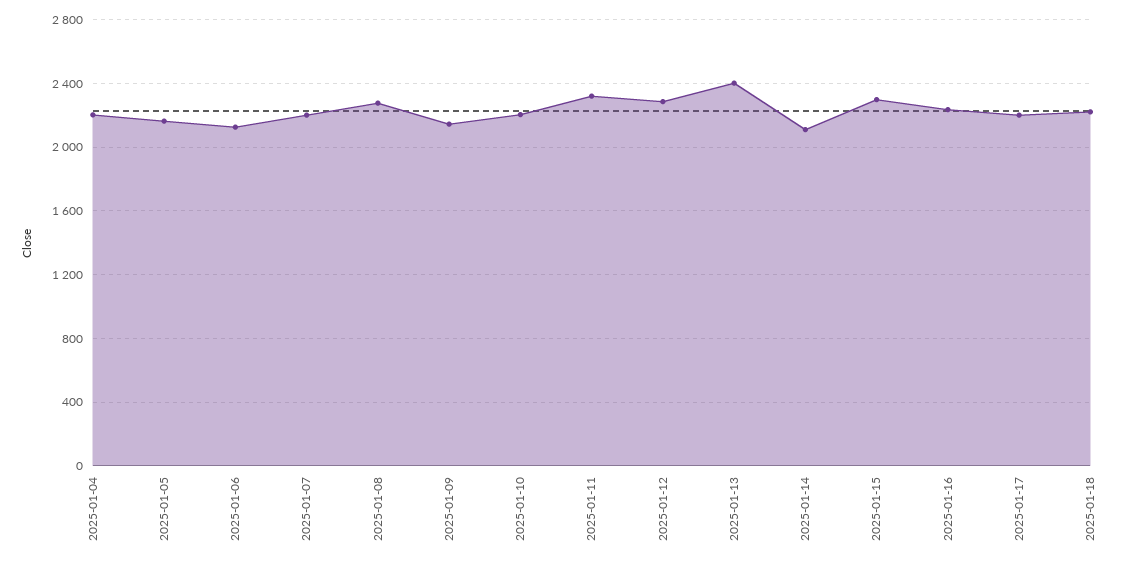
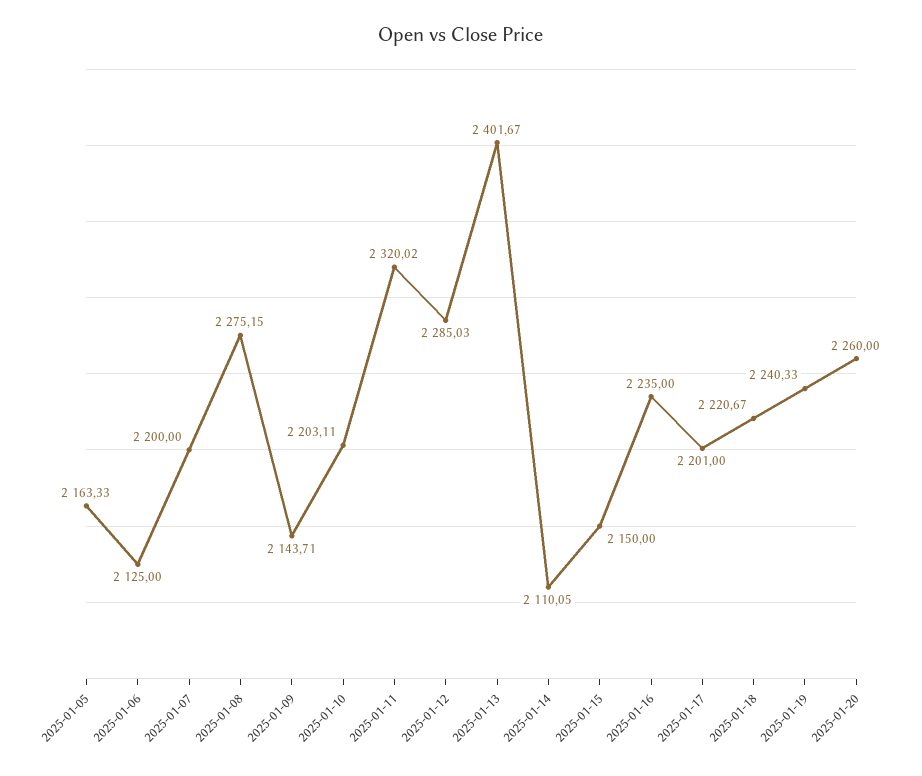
2025-01-04: 2200 -> none
2025-01-15: 2300 -> 2150
2025-01-19: none -> 2240.33
2025-01-20: none -> 2260

